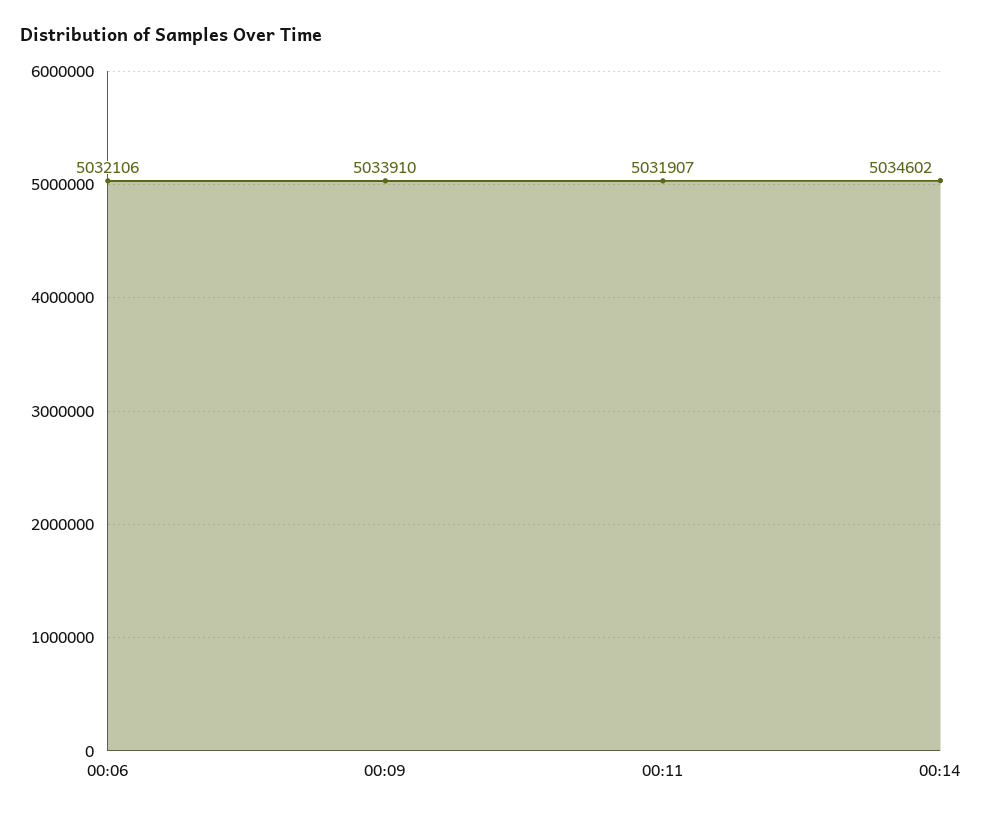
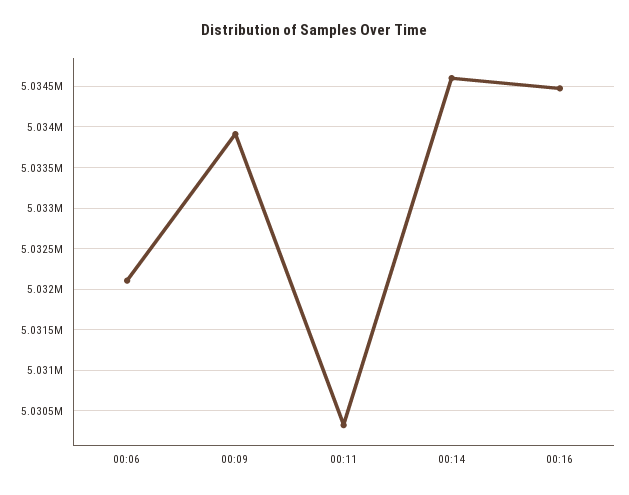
00:11: 5031907 -> 5030300
00:16: none -> 5034500

